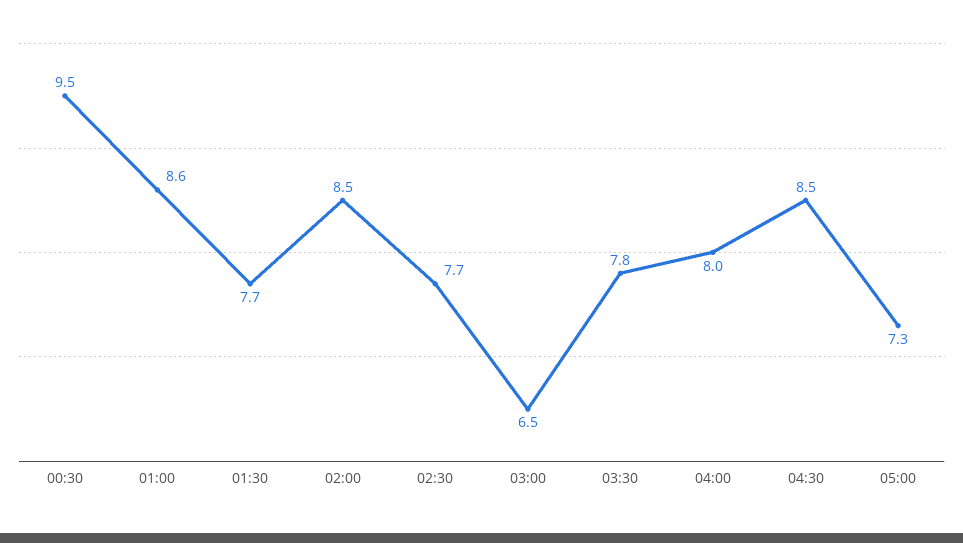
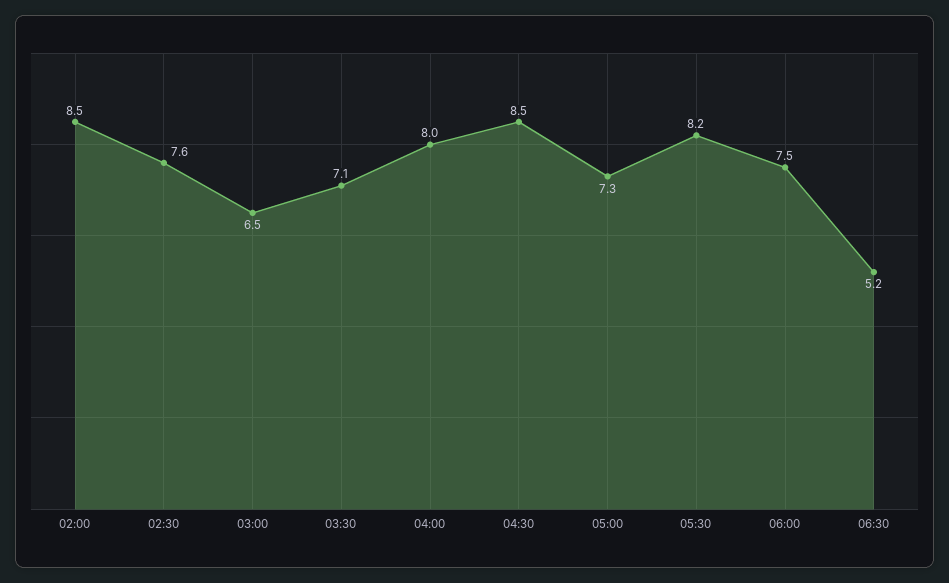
00:30: 9.5 -> none
01:00: 8.6 -> none
01:30: 7.7 -> none
02:30: 7.7 -> 7.6
03:30: 7.8 -> 7.1
05:30: none -> 8.2
06:00: none -> 7.5
06:30: none -> 5.2

